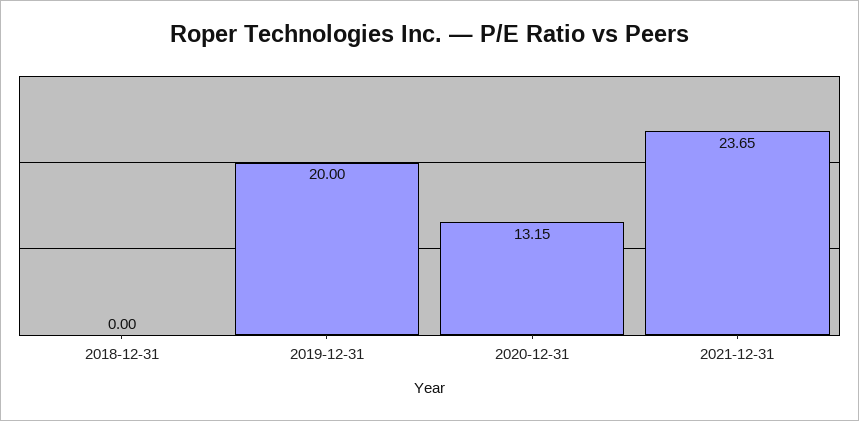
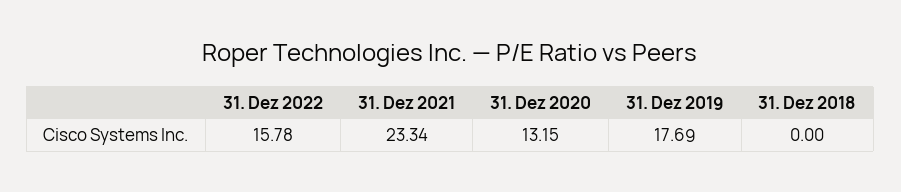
2019-12-31: 20 -> 17.69
2021-12-31: 23.65 -> 23.34
31. Dez 2022: none -> 15.78

